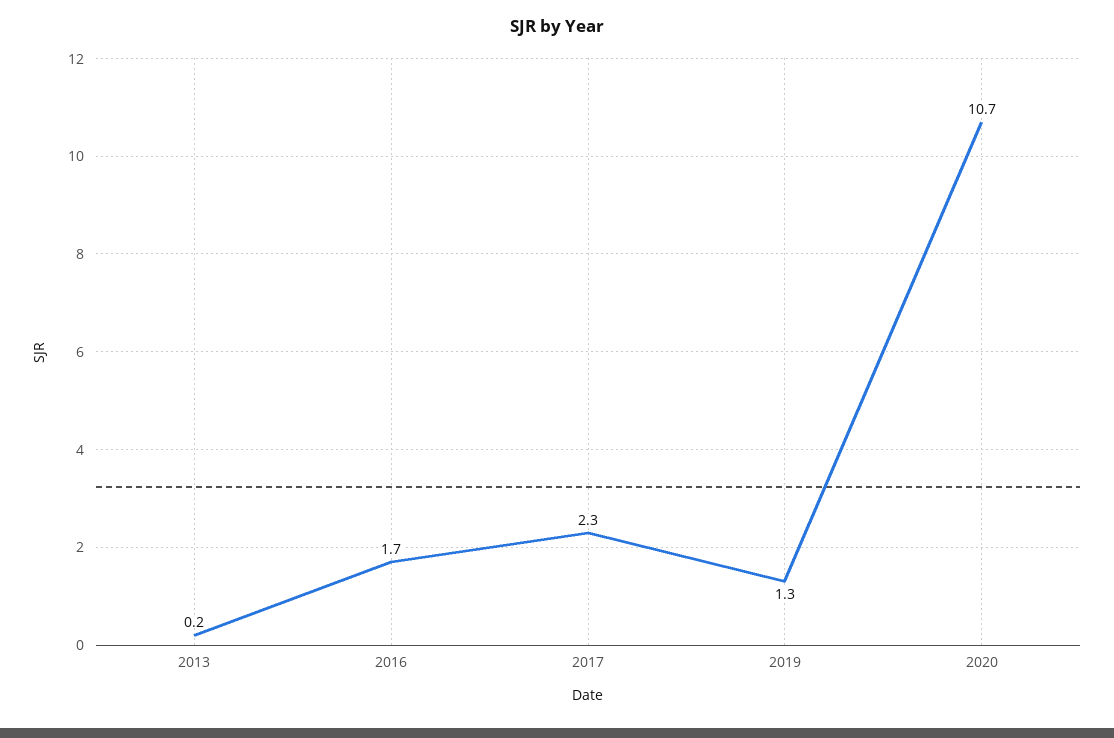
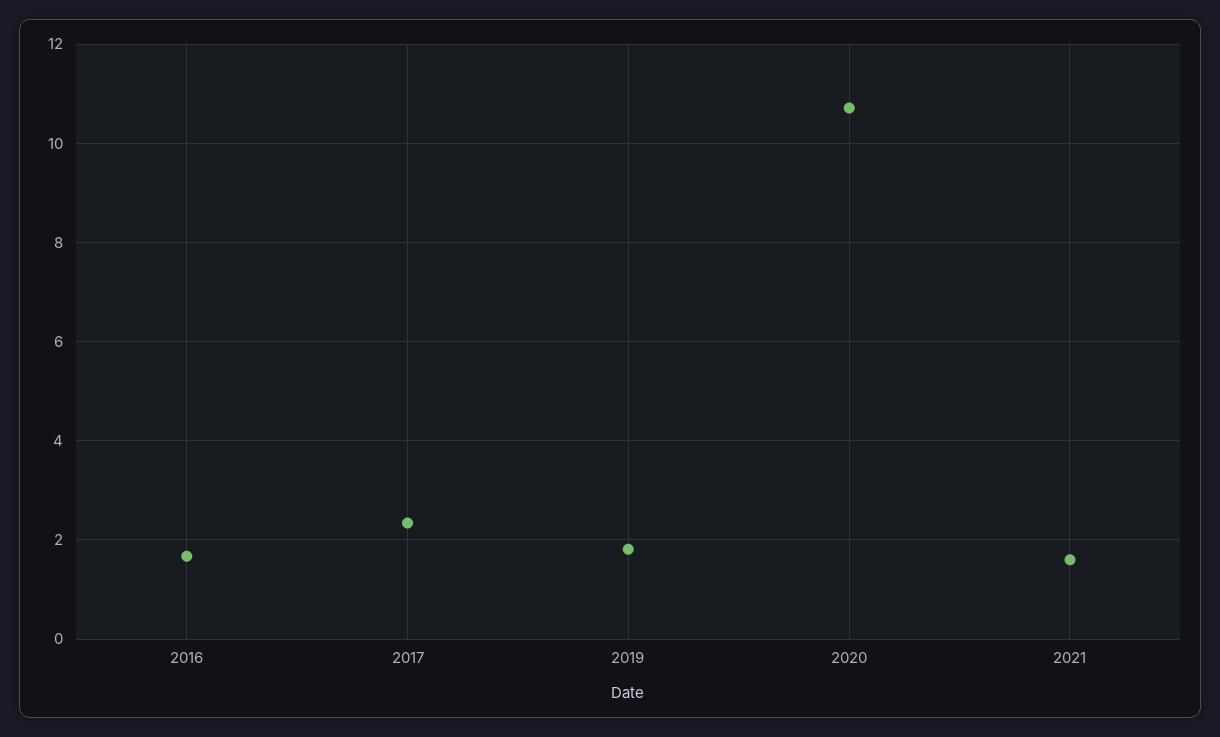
2013: 0.2 -> none
2019: 1.3 -> 1.8
2021: none -> 1.6

